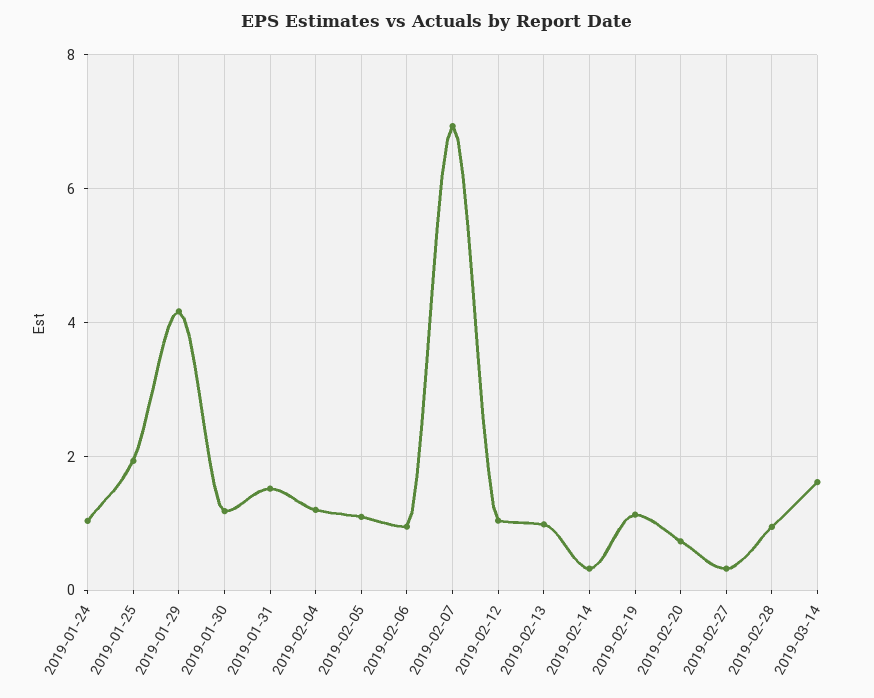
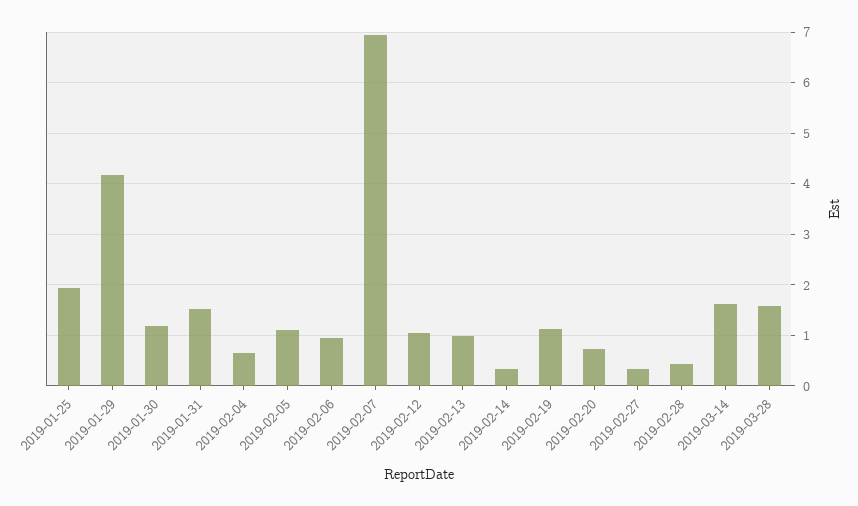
2019-01-24: 1 -> none
2019-02-04: 1.2 -> 0.6
2019-02-28: 1 -> 0.4
2019-03-28: none -> 1.6

